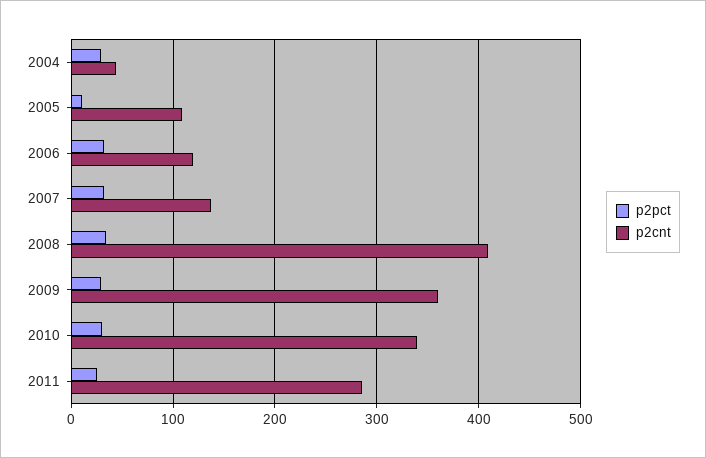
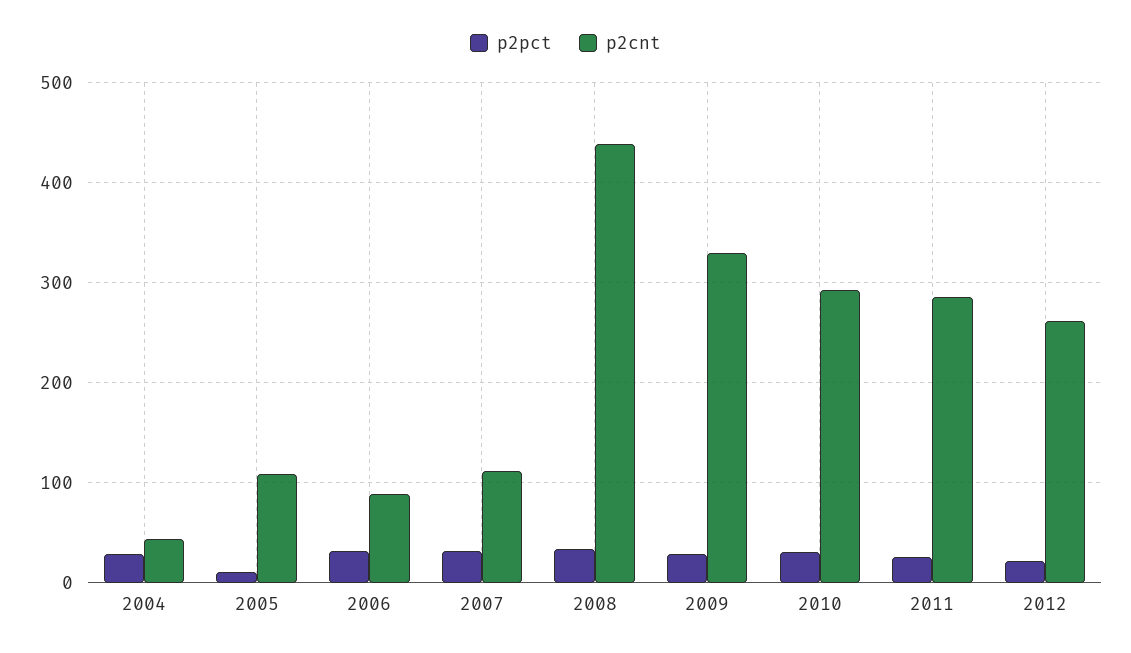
p2cnt, 2006: 120 -> 90
p2cnt, 2007: 140 -> 110
p2cnt, 2008: 410 -> 440
p2cnt, 2009: 360 -> 330
p2cnt, 2010: 340 -> 290
p2pct, 2012: none -> 20
p2cnt, 2012: none -> 260

